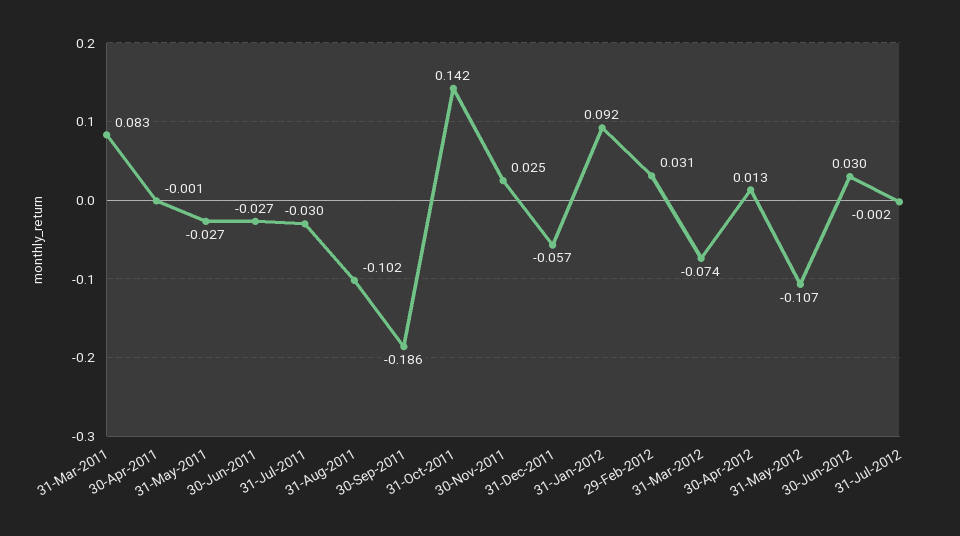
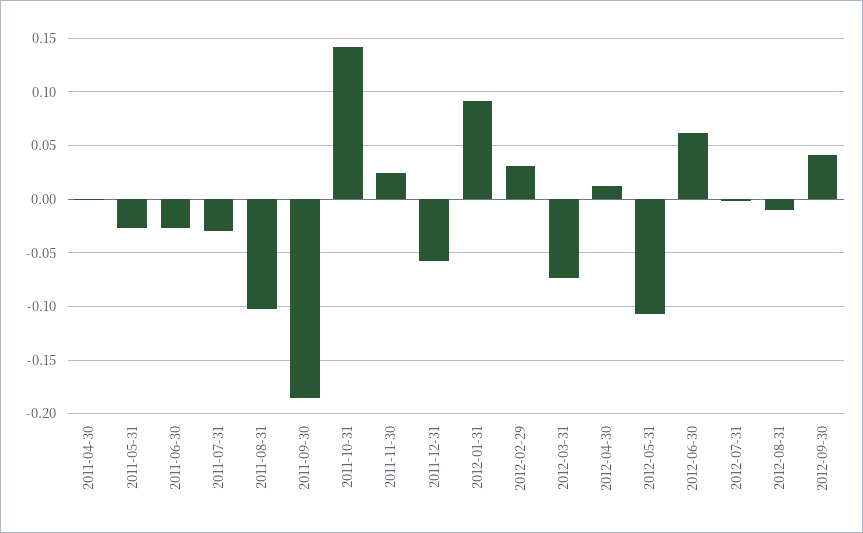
31-Mar-2011: 0.083 -> none
30-Jun-2012: 0.03 -> 0.06
2012-08-31: none -> -0.01
2012-09-30: none -> 0.04

